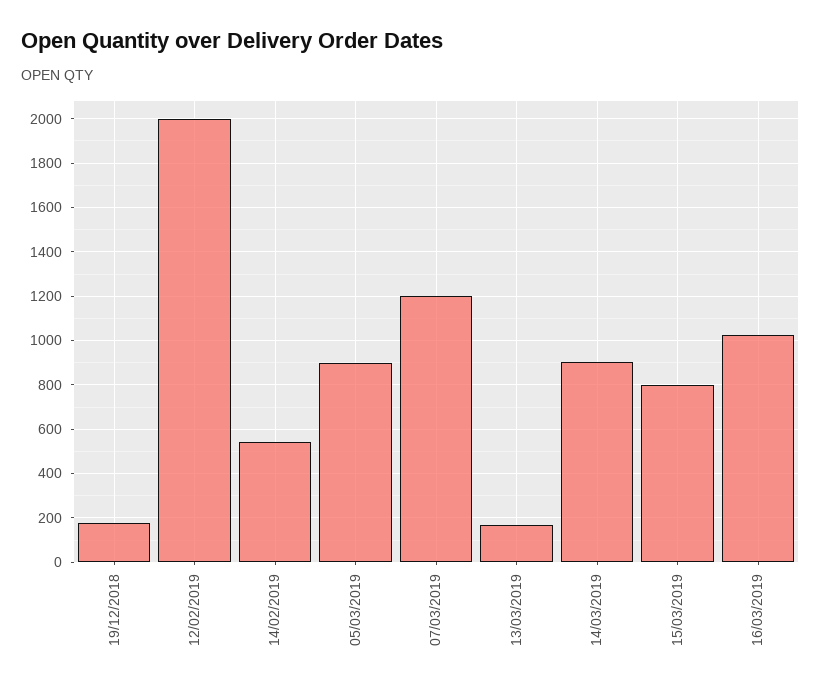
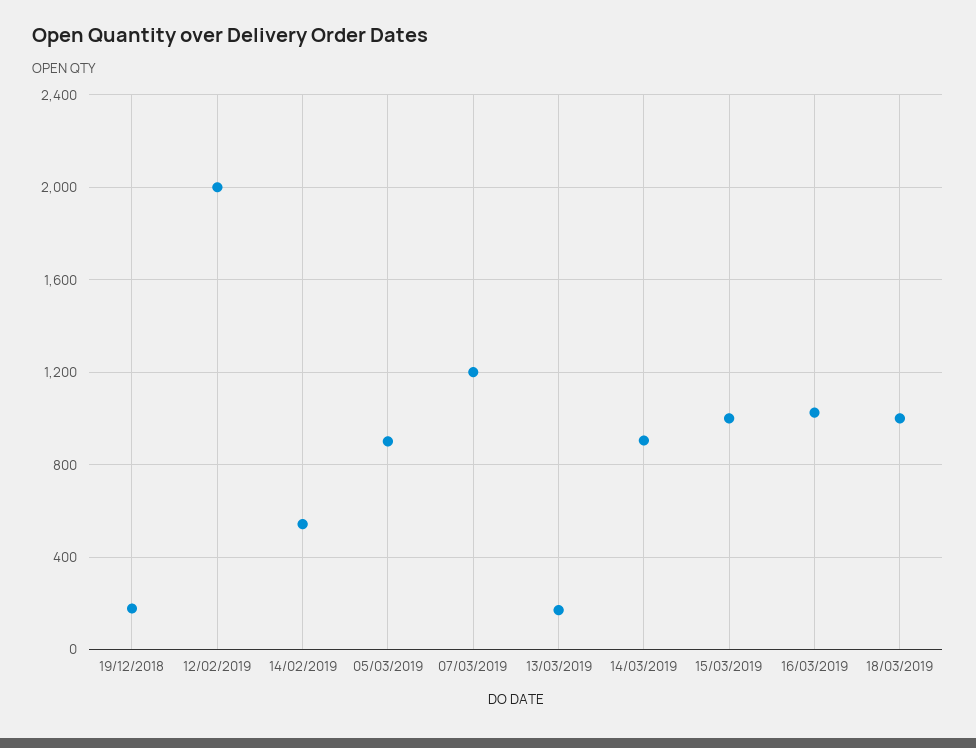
15/03/2019: 800 -> 1000
18/03/2019: none -> 1000

